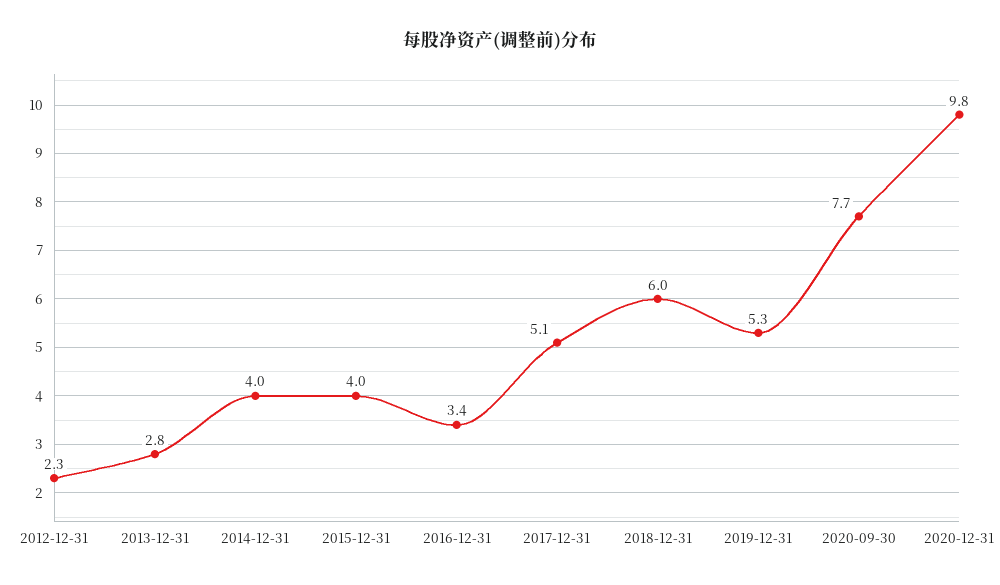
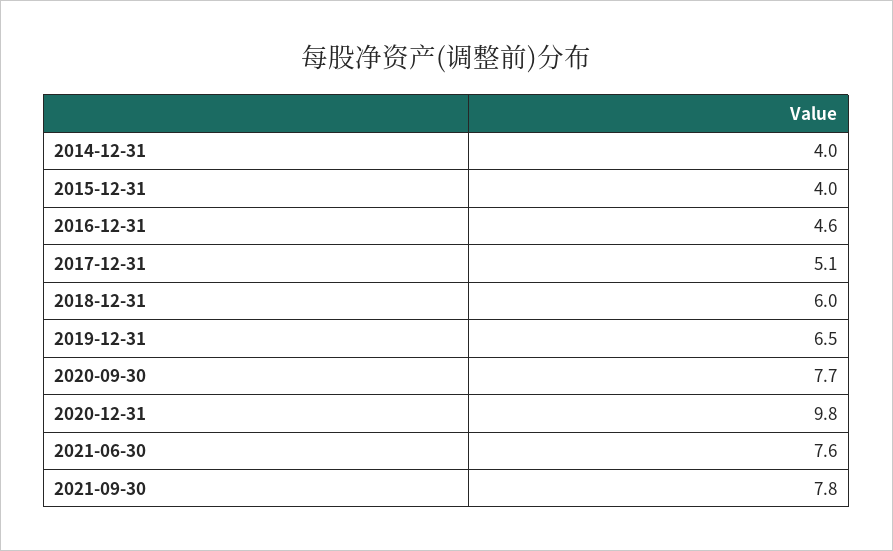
2012-12-31: 2.3 -> none
2013-12-31: 2.8 -> none
2016-12-31: 3.4 -> 4.6
2019-12-31: 5.3 -> 6.5
2021-06-30: none -> 7.6
2021-09-30: none -> 7.8

